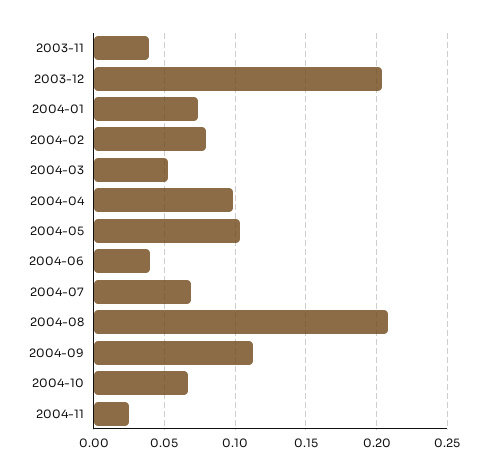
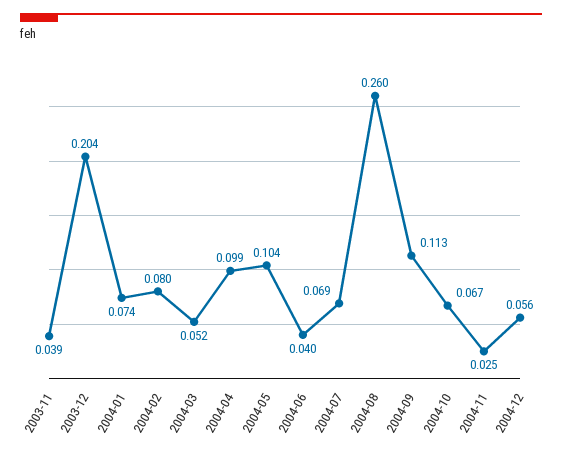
2004-08: 0.21 -> 0.26
2004-12: none -> 0.056

